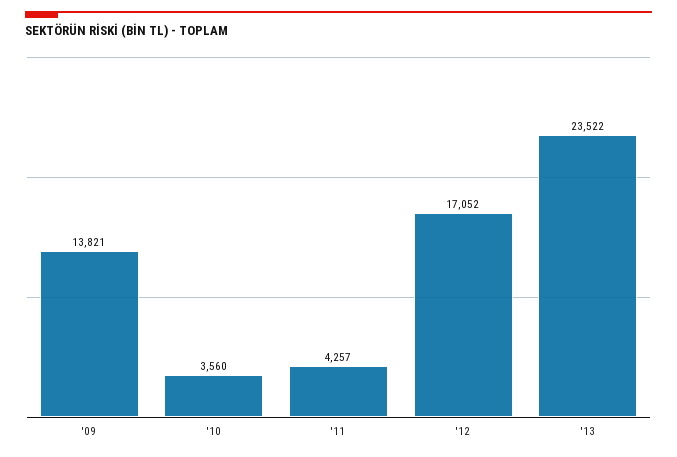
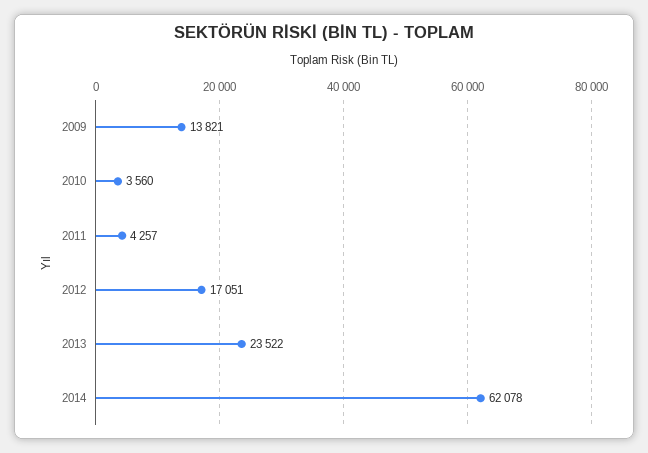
'12: 17052 -> 17051
2014: none -> 62078

